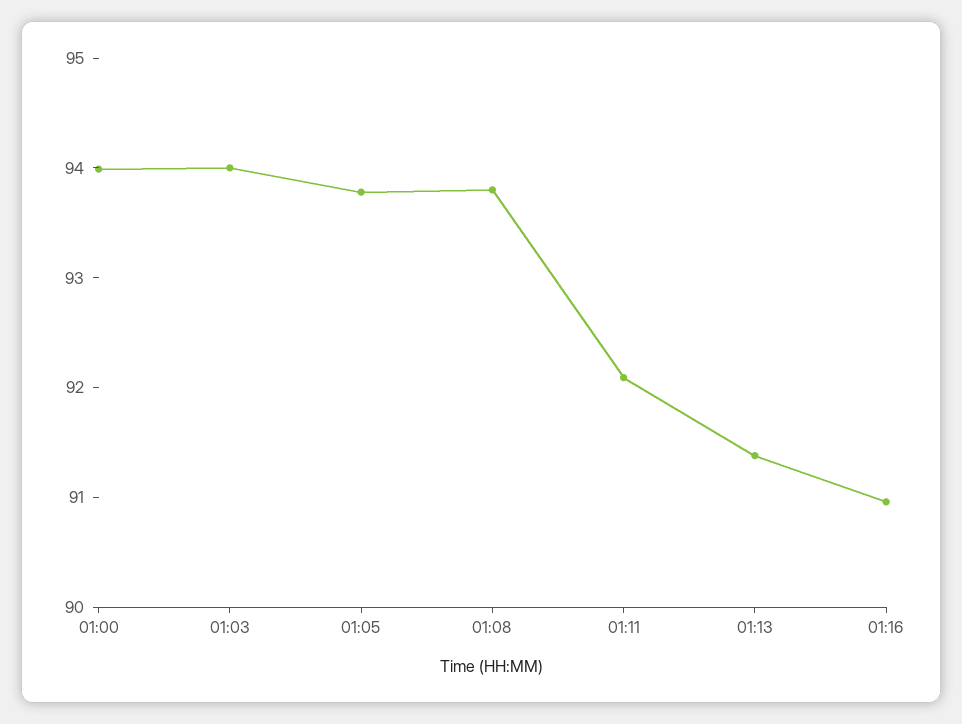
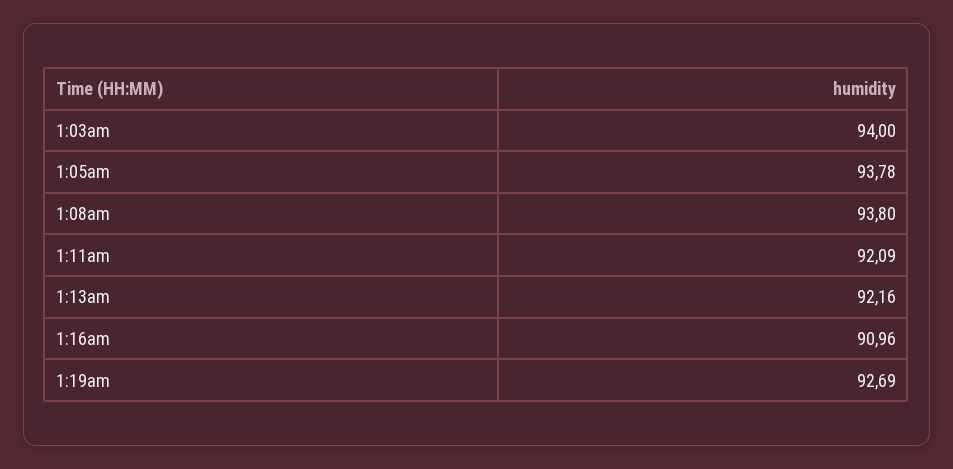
01:00: 94 -> none
01:13: 91.4 -> 92.16
1:19am: none -> 92.69

